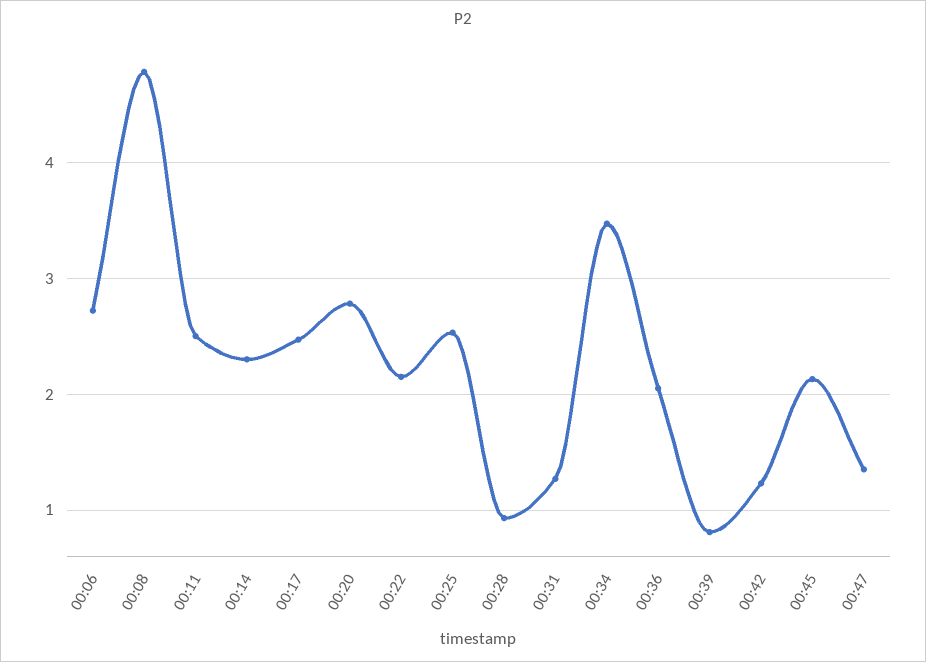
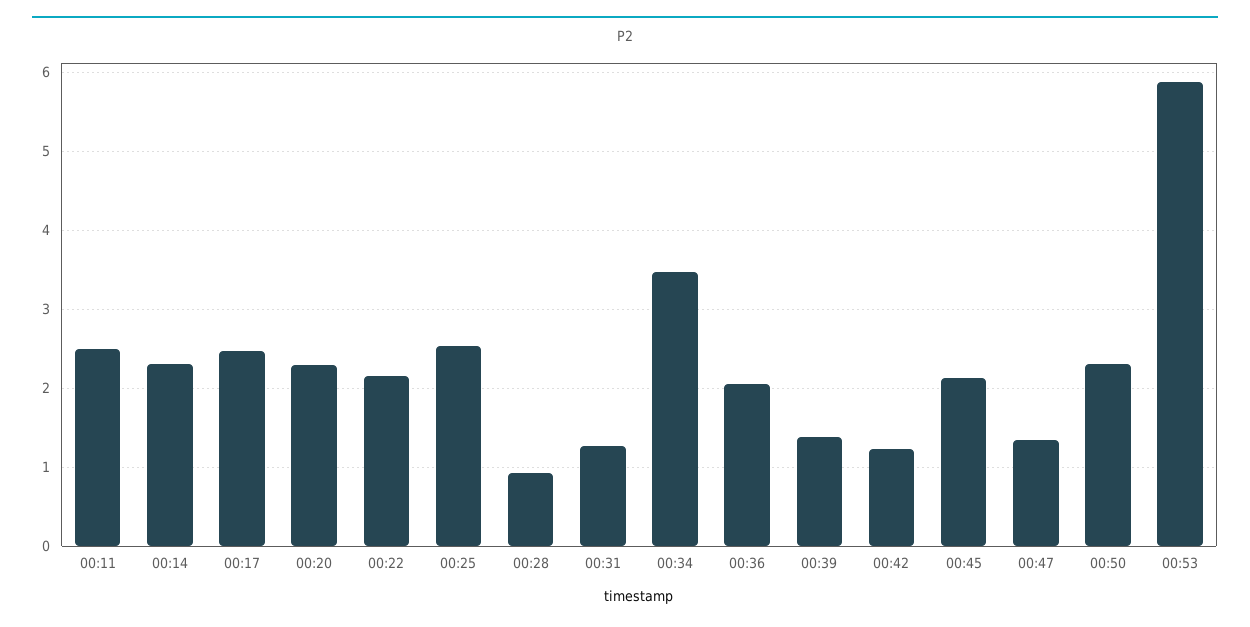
00:06: 2.7 -> none
00:08: 4.8 -> none
00:20: 2.8 -> 2.3
00:39: 0.8 -> 1.4
00:50: none -> 2.3
00:53: none -> 5.9

